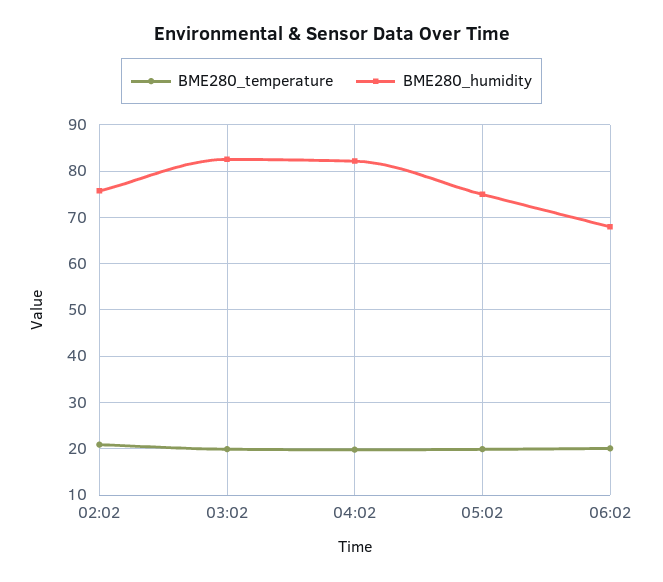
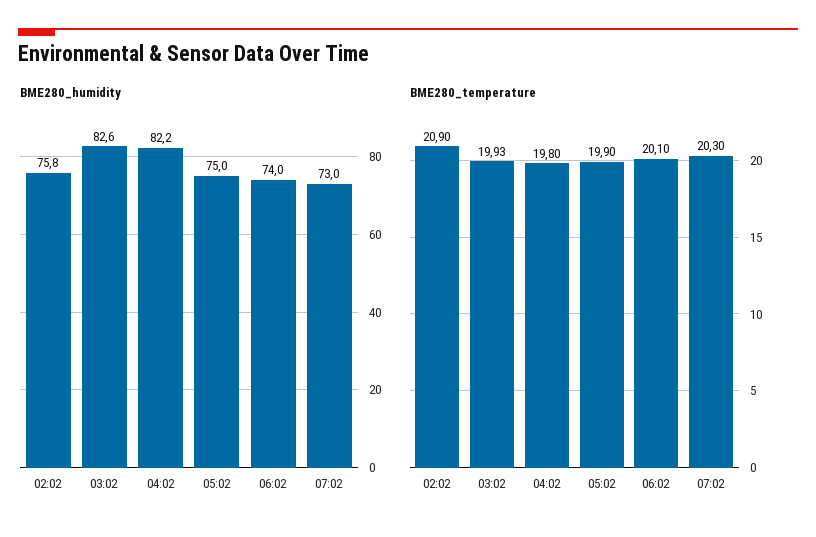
BME280_humidity, 06:02: 68 -> 74
BME280_humidity, 07:02: none -> 73
BME280_temperature, 07:02: none -> 20.3

